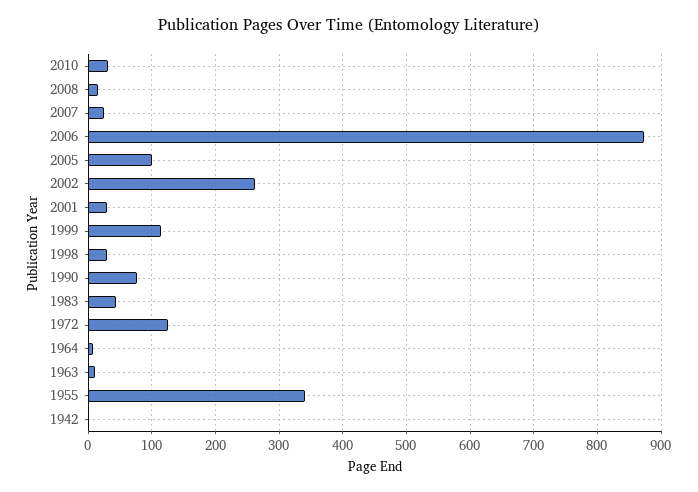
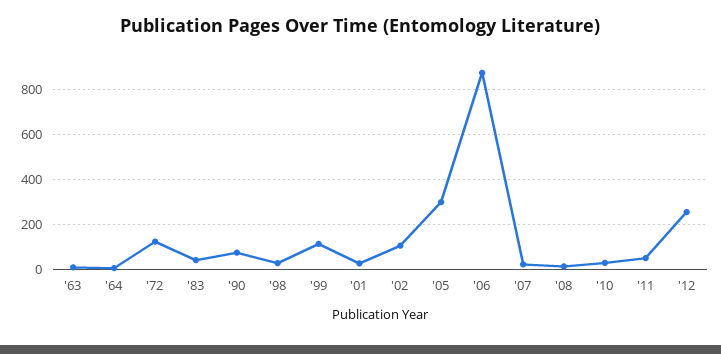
2005: 100 -> 300
2002: 260 -> 100
1955: 340 -> none
1942: 0 -> none
'11: none -> 50
'12: none -> 250

